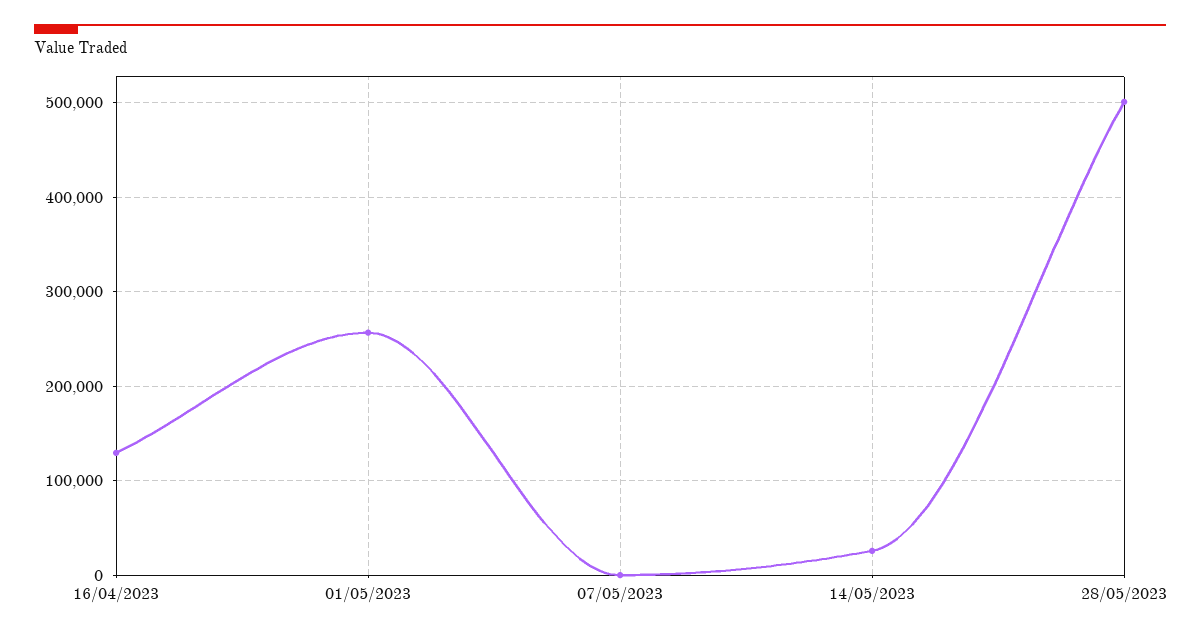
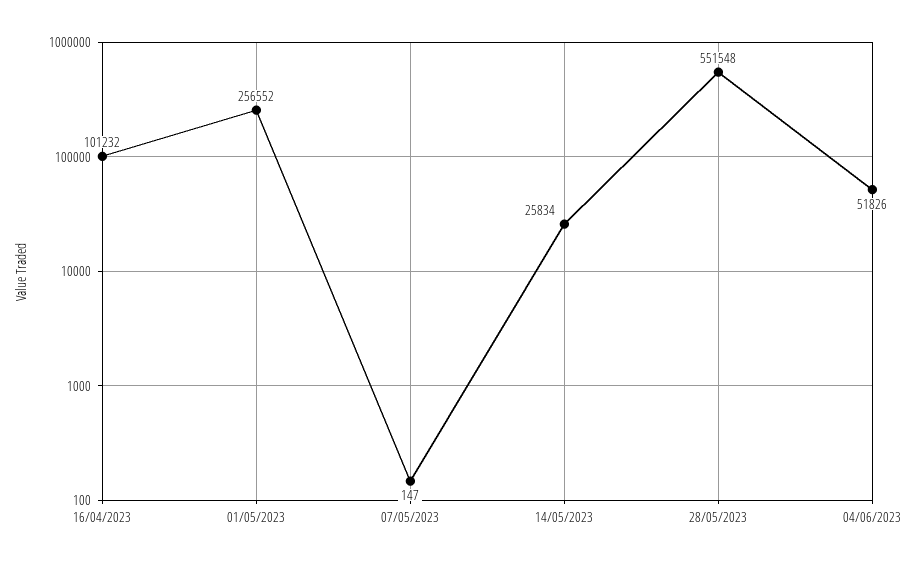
16/04/2023: 130000 -> 101232
28/05/2023: 500000 -> 551548
04/06/2023: none -> 51826

